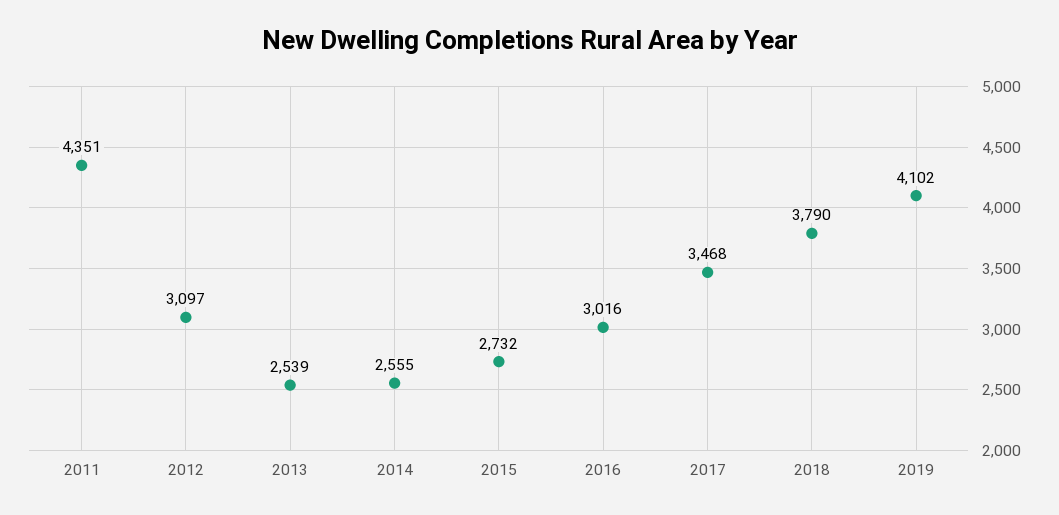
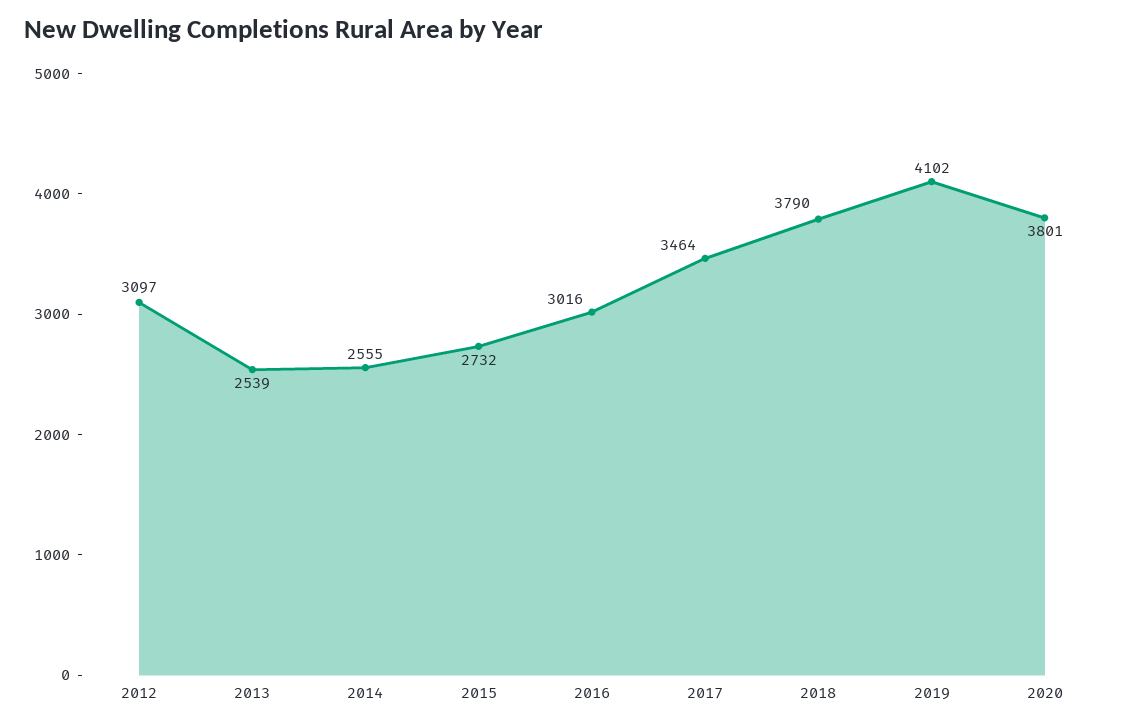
2011: 4351 -> none
2017: 3468 -> 3464
2020: none -> 3801

